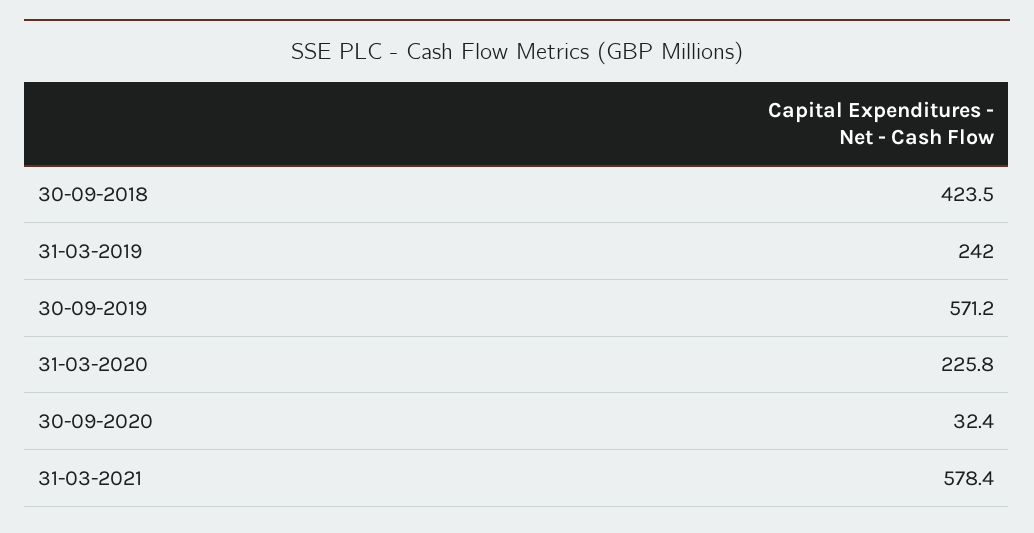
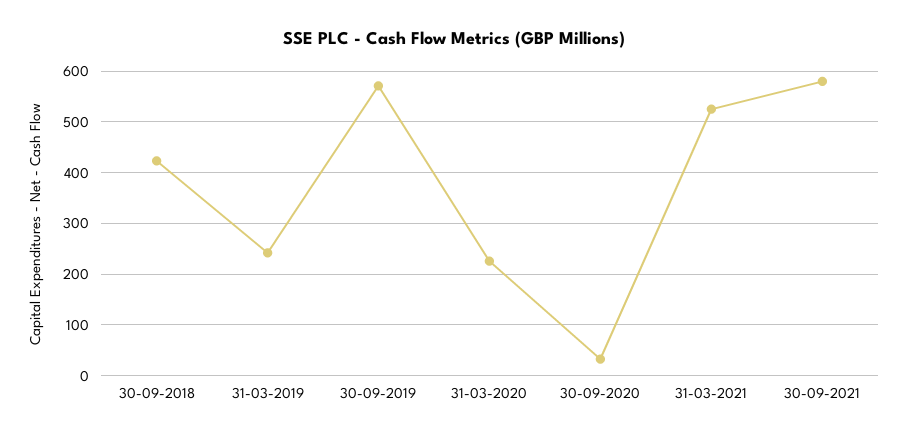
31-03-2021: 578.4 -> 520
30-09-2021: none -> 580

